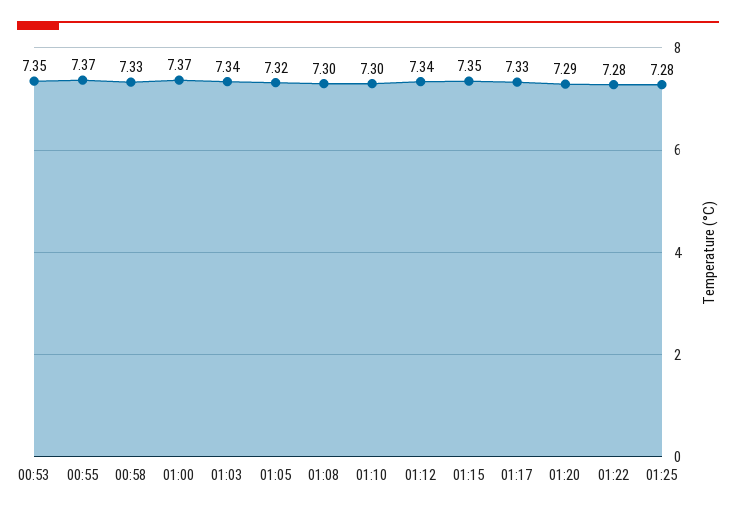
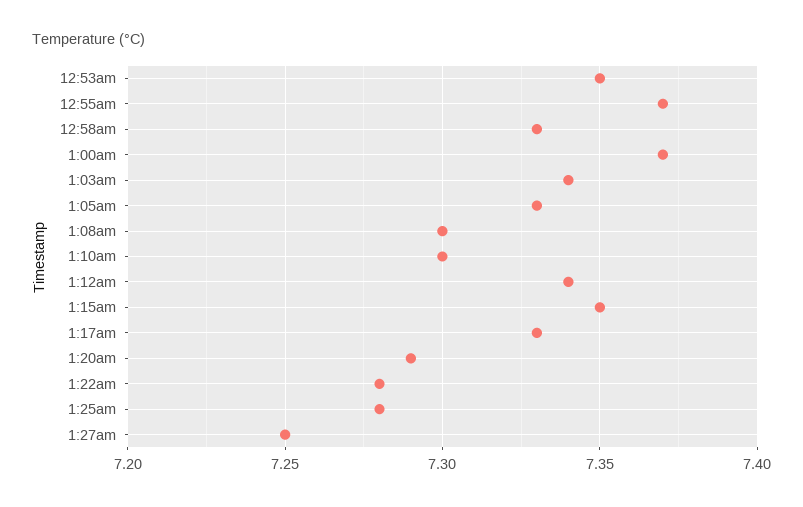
01:05: 7.32 -> 7.33
1:27am: none -> 7.25

